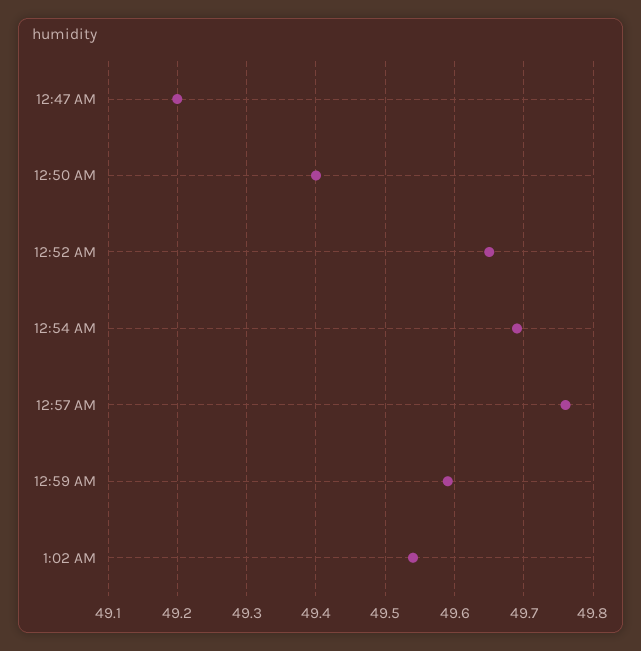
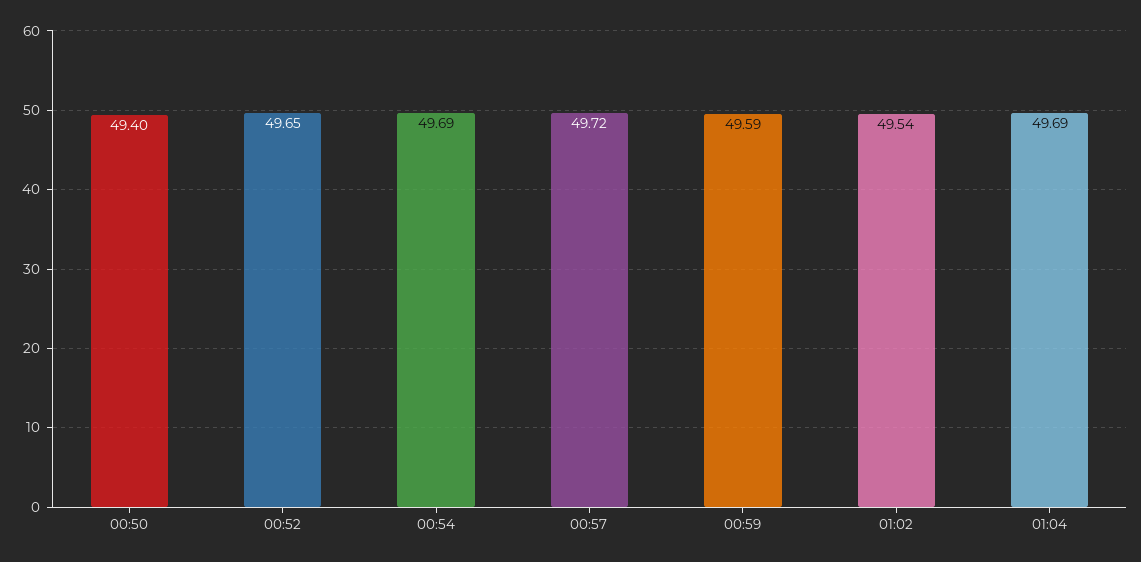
12:47 AM: 49.2 -> none
12:57 AM: 49.76 -> 49.72
01:04: none -> 49.69

